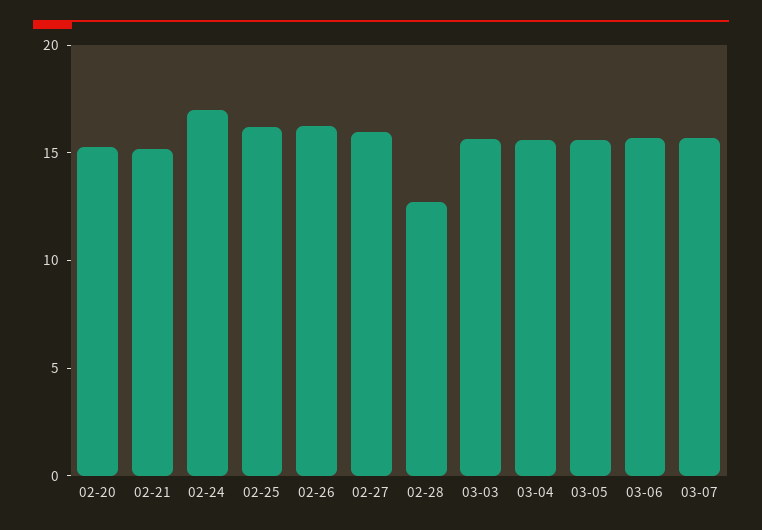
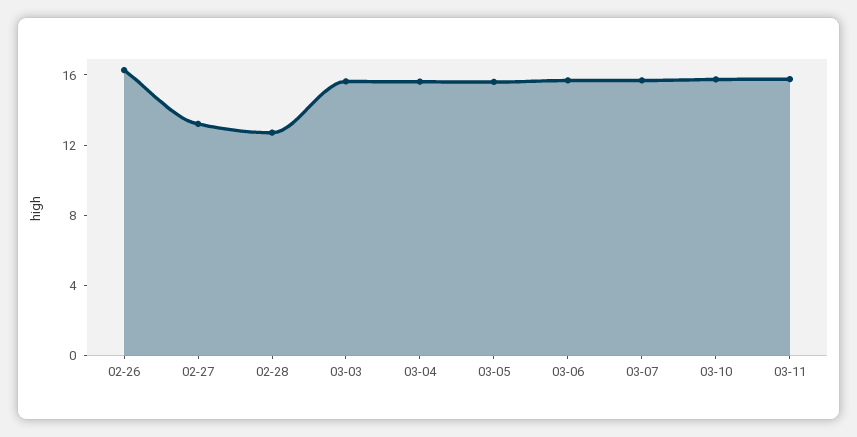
02-20: 15 -> none
02-21: 15 -> none
02-24: 17 -> none
02-25: 16 -> none
02-27: 16 -> 13
03-10: none -> 16
03-11: none -> 16

